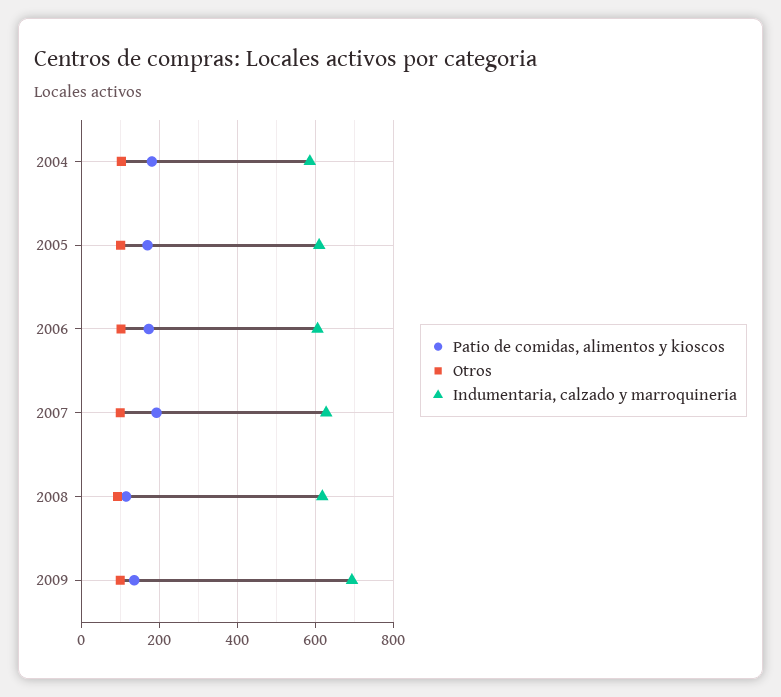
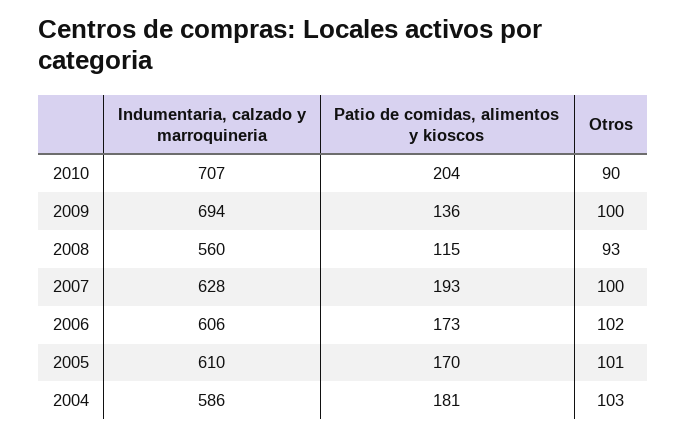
Indumentaria, calzado y marroquineria, 2008: 620 -> 560
Indumentaria, calzado y marroquineria, 2010: none -> 707
Patio de comidas, alimentos y kioscos, 2010: none -> 204
Otros, 2010: none -> 90

